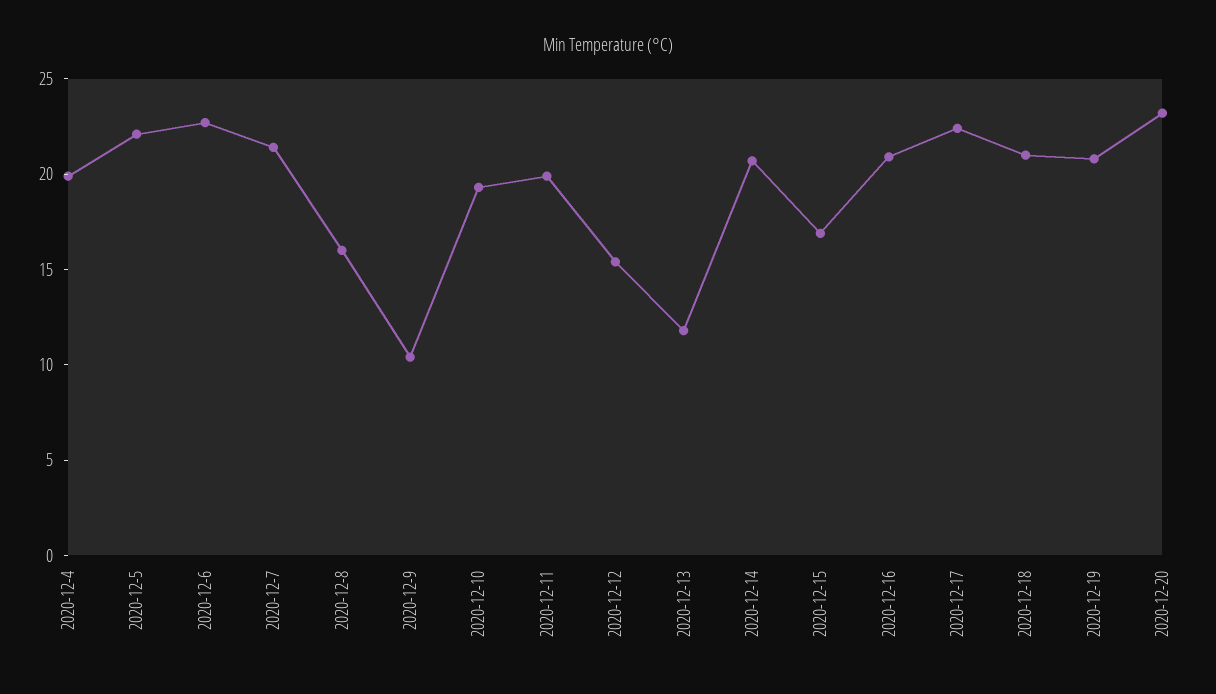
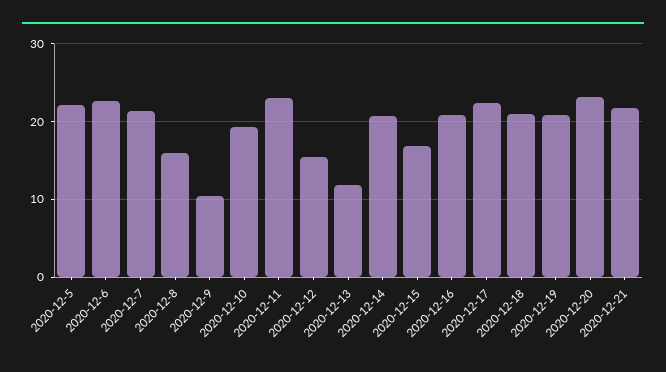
2020-12-4: 20 -> none
2020-12-11: 20 -> 23
2020-12-21: none -> 22

